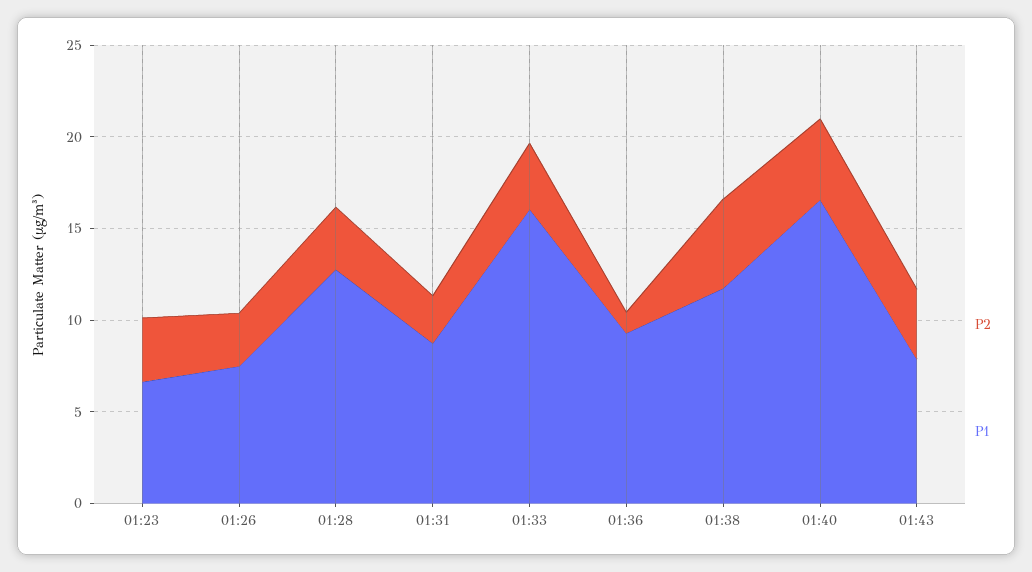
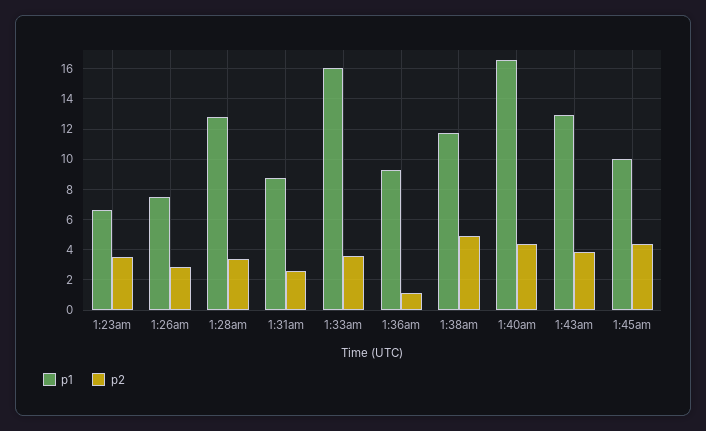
P1, 01:43: 8 -> 13
P1, 1:45am: none -> 10
P2, 1:45am: none -> 4.5

